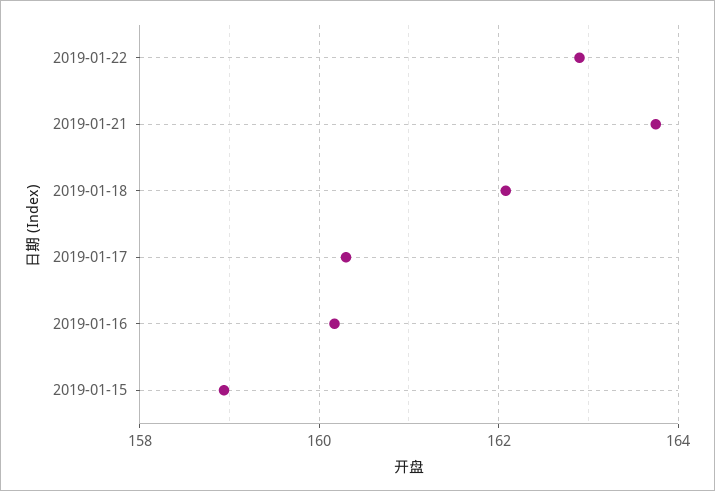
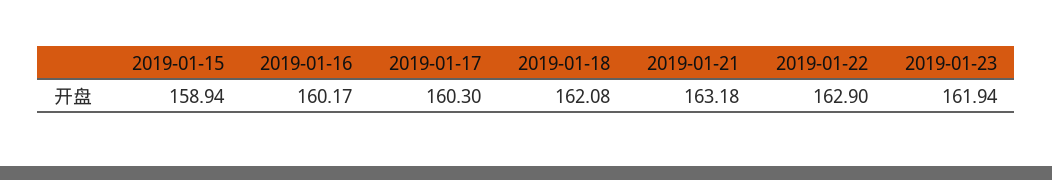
2019-01-21: 163.8 -> 163.18
2019-01-23: none -> 161.94

